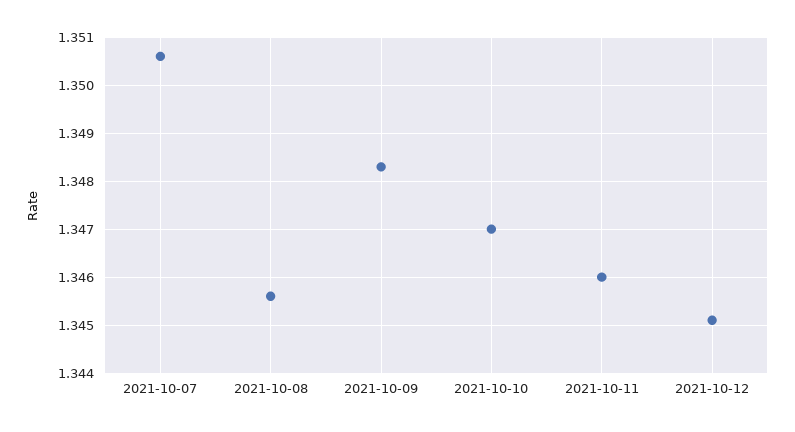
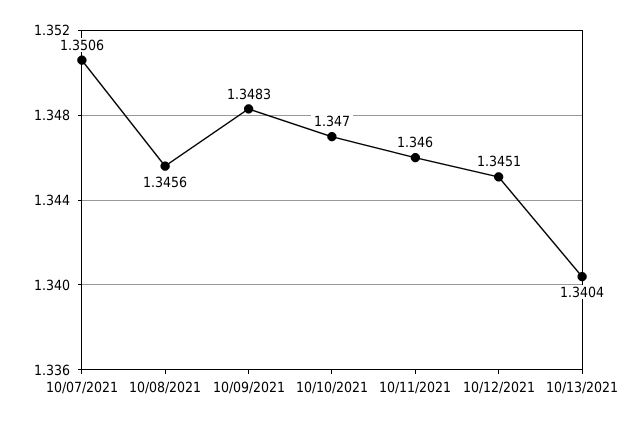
10/13/2021: none -> 1.3404

